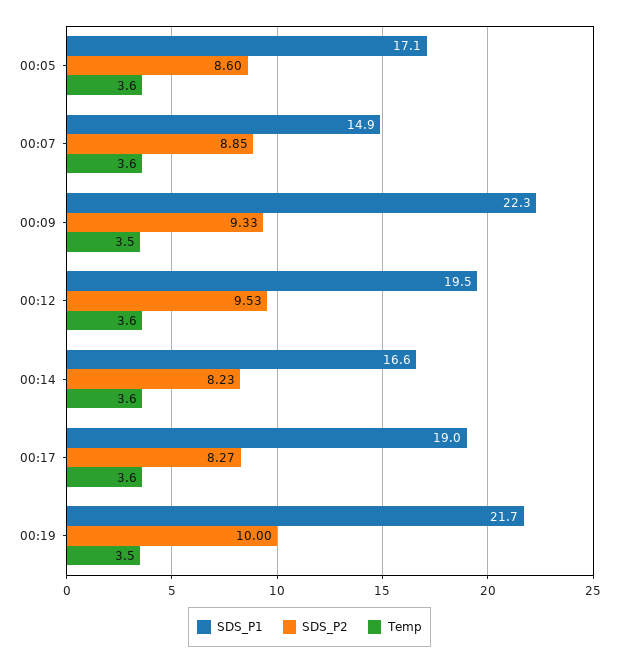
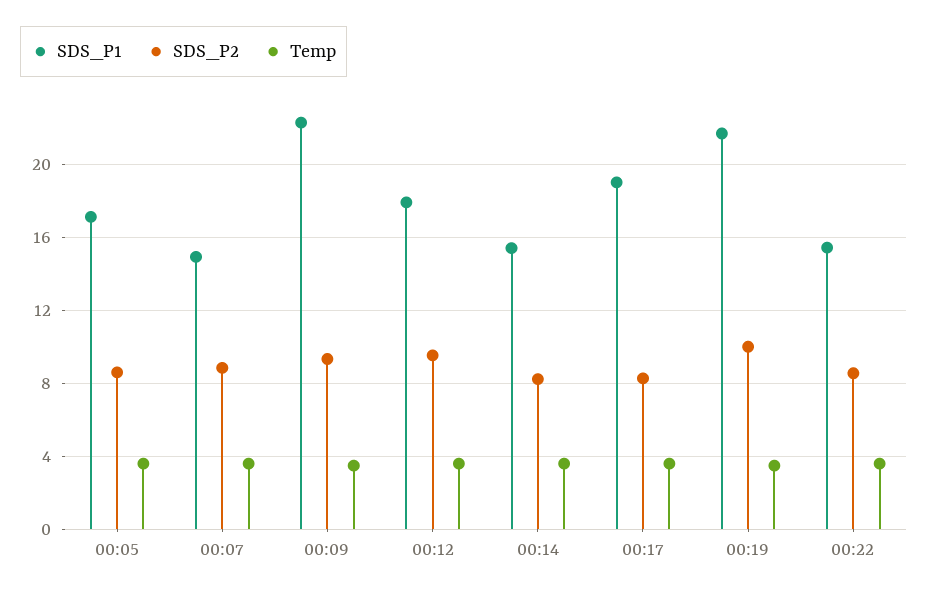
SDS_P1, 00:12: 19.5 -> 18
SDS_P1, 00:14: 16.6 -> 15.5
SDS_P1, 00:22: none -> 15.5
SDS_P2, 00:22: none -> 8.5
Temp, 00:22: none -> 3.5

